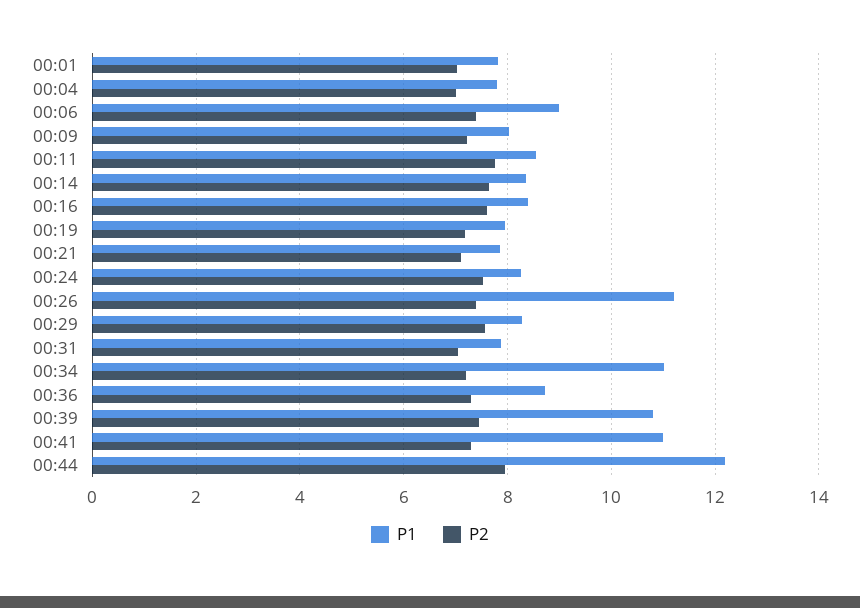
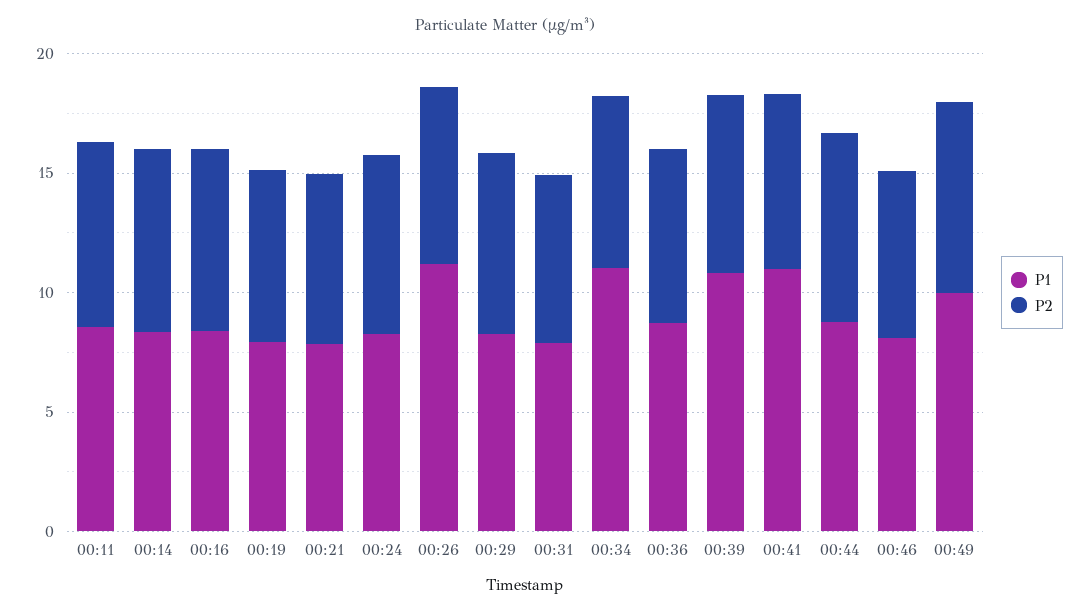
P1, 00:01: 7.8 -> none
P2, 00:01: 7 -> none
P1, 00:04: 7.8 -> none
P2, 00:04: 7 -> none
P1, 00:06: 9 -> none
P2, 00:06: 7.4 -> none
P1, 00:09: 8 -> none
P2, 00:09: 7.2 -> none
P1, 00:44: 12.2 -> 9
P1, 00:46: none -> 8
P2, 00:46: none -> 7
P1, 00:49: none -> 10
P2, 00:49: none -> 8

